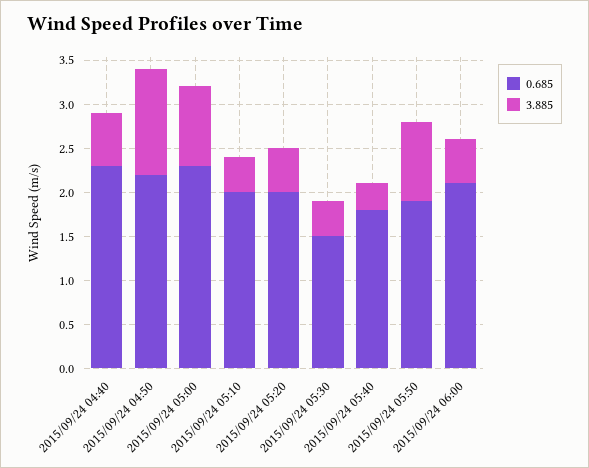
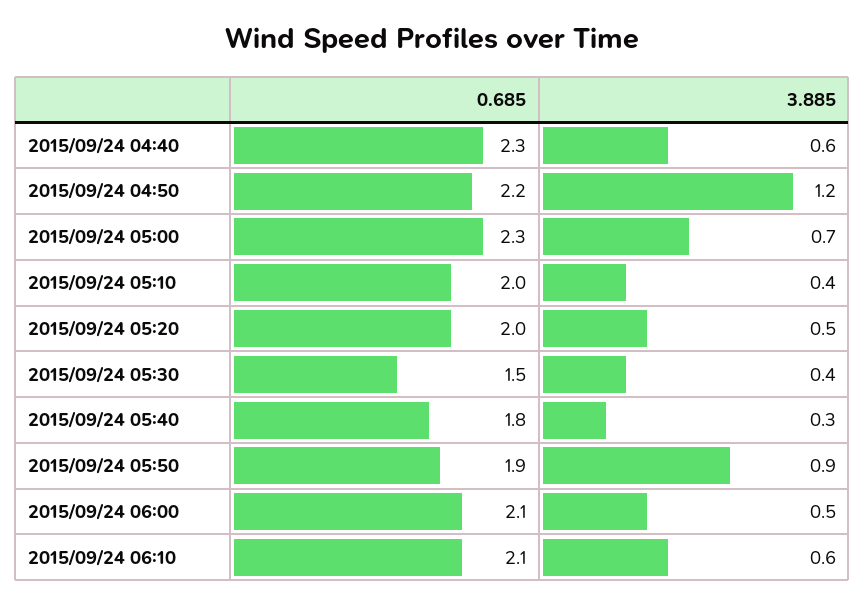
3.885, 2015/09/24 05:00: 0.9 -> 0.7
0.685, 2015/09/24 06:10: none -> 2.1
3.885, 2015/09/24 06:10: none -> 0.6

